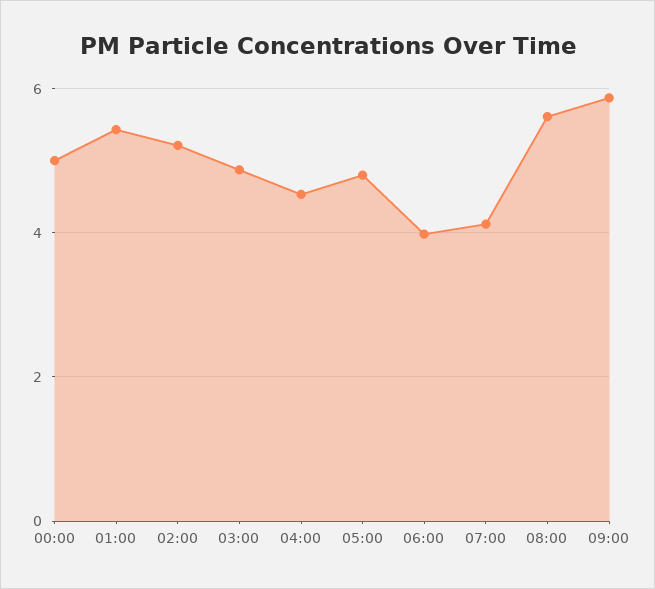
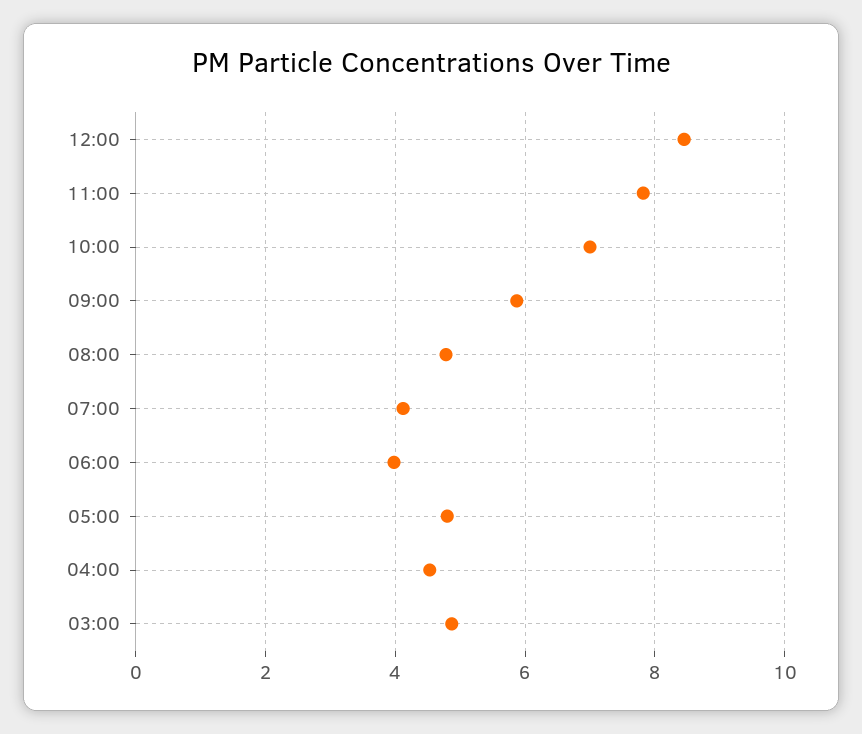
00:00: 5 -> none
01:00: 5.4 -> none
02:00: 5.2 -> none
08:00: 5.6 -> 4.8
12:00: none -> 8.4
11:00: none -> 7.8
10:00: none -> 7

